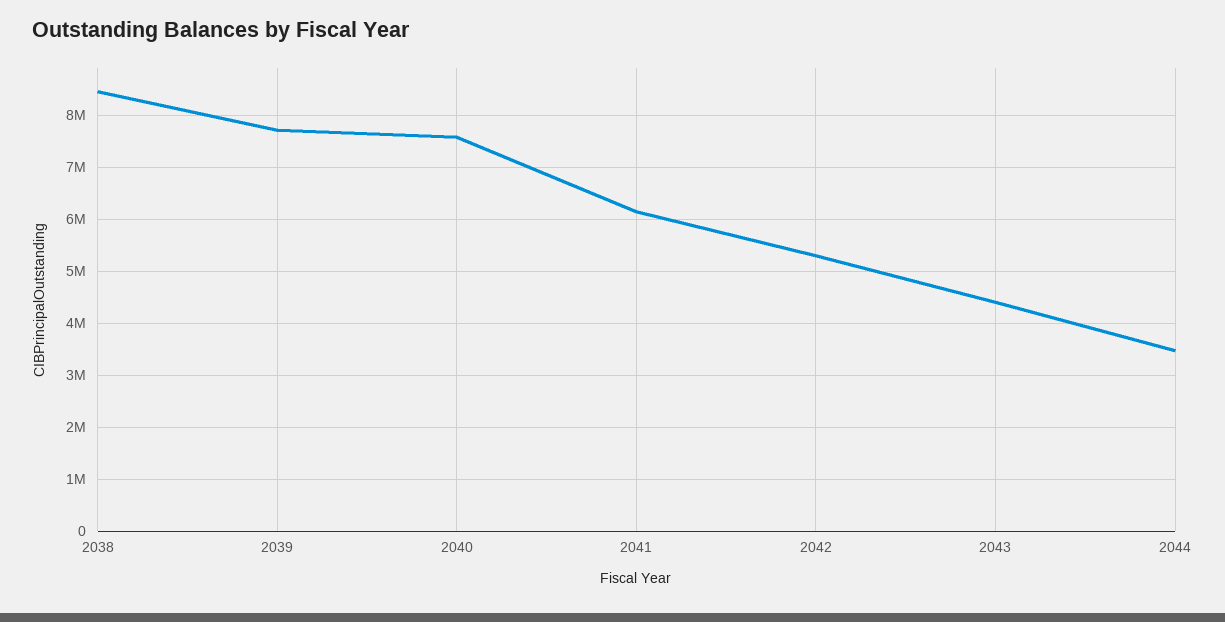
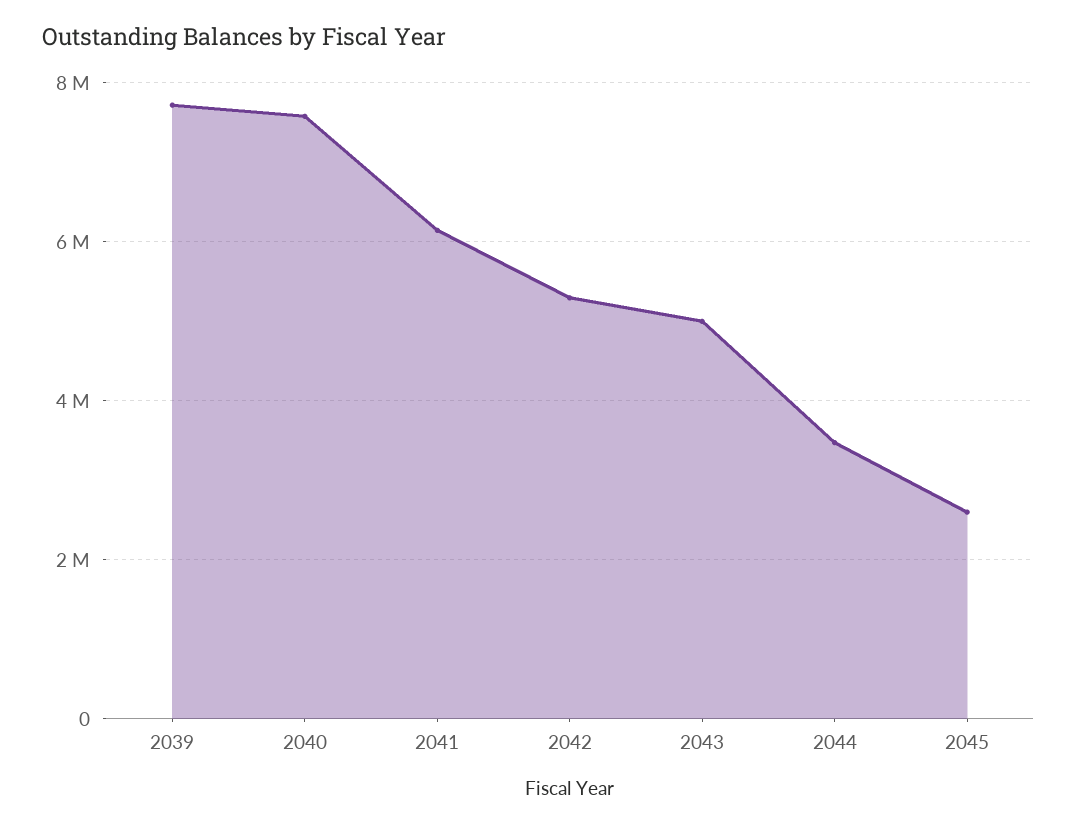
2038: 8400000 -> none
2043: 4400000 -> 5000000
2045: none -> 2600000

